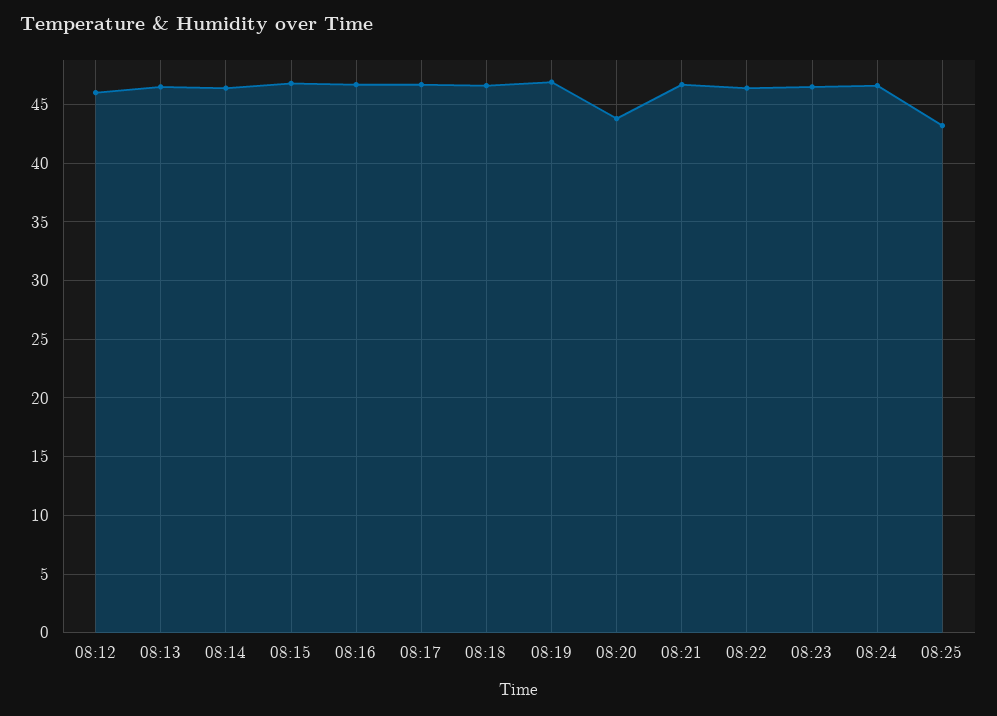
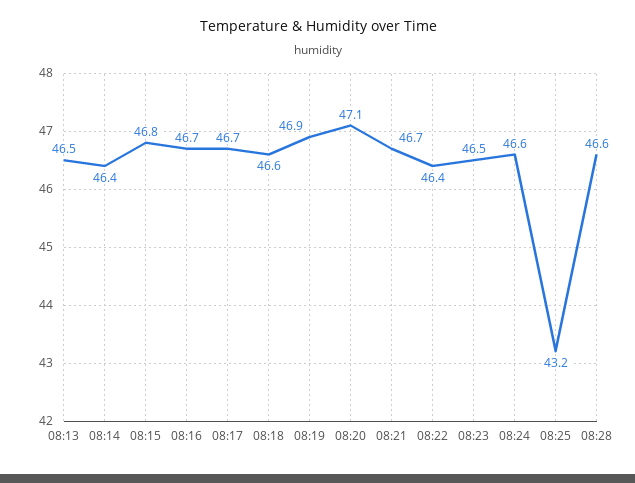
08:12: 46 -> none
08:20: 44 -> 47.1
08:28: none -> 46.6

